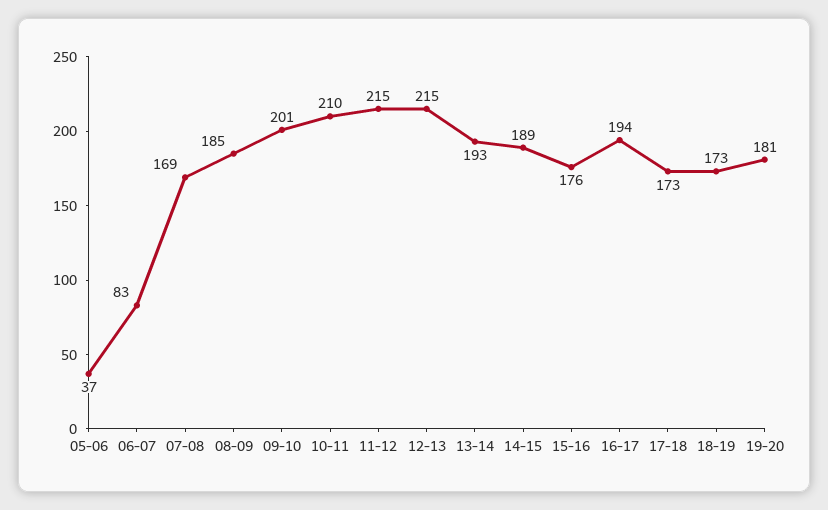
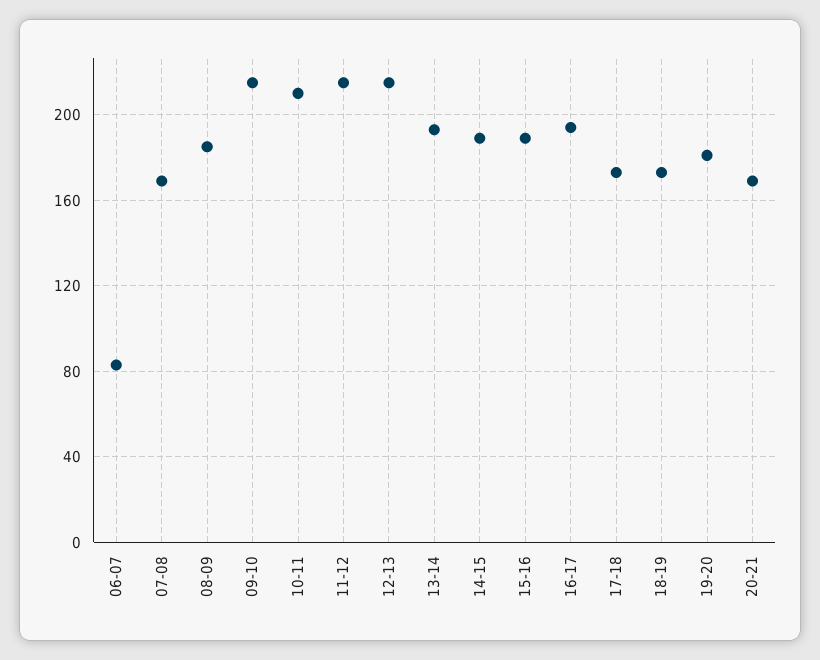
05-06: 37 -> none
09-10: 201 -> 215
15-16: 176 -> 190
20-21: none -> 170

